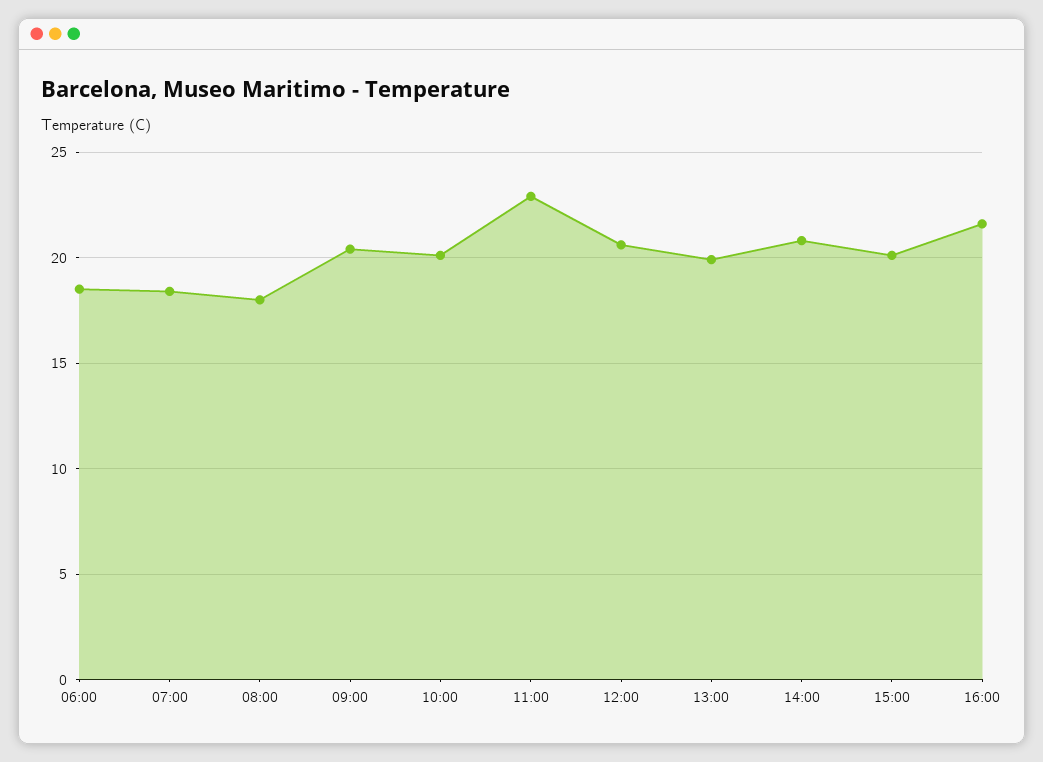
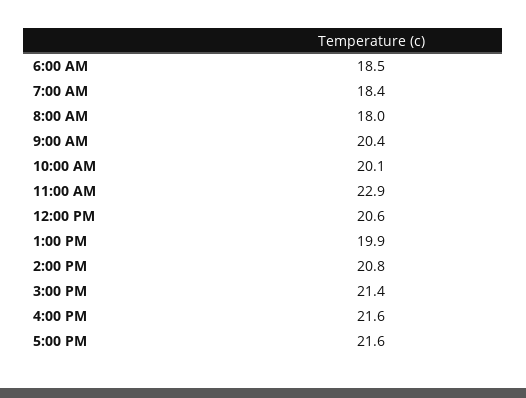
15:00: 20 -> 21.4
5:00 PM: none -> 21.6

